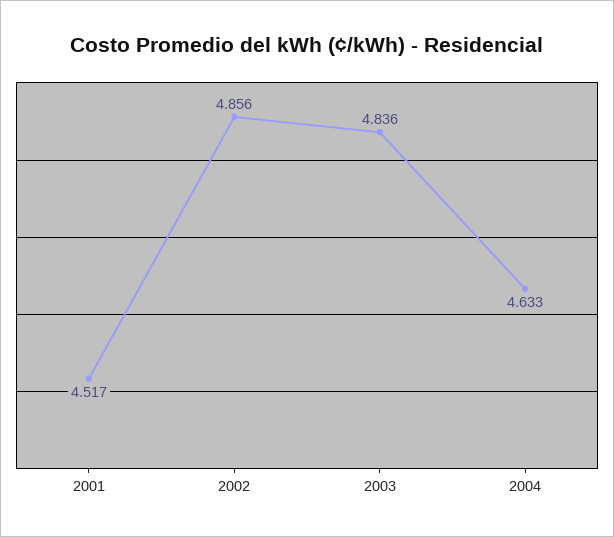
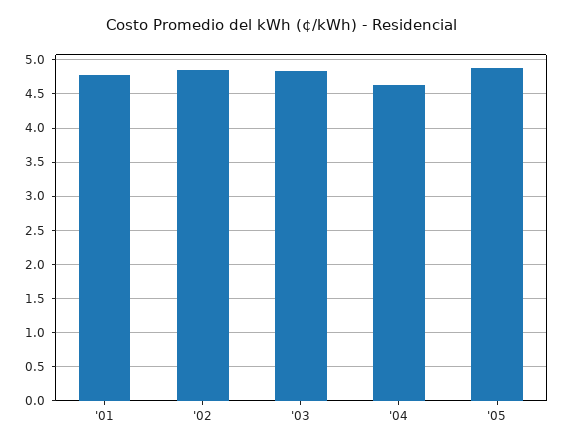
2001: 4.517 -> 4.8
'05: none -> 4.9

